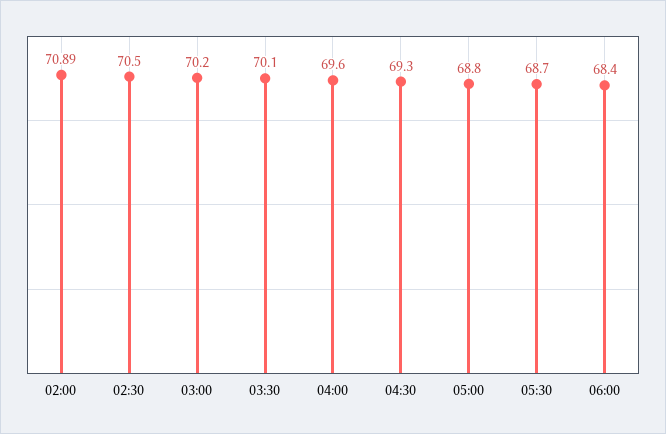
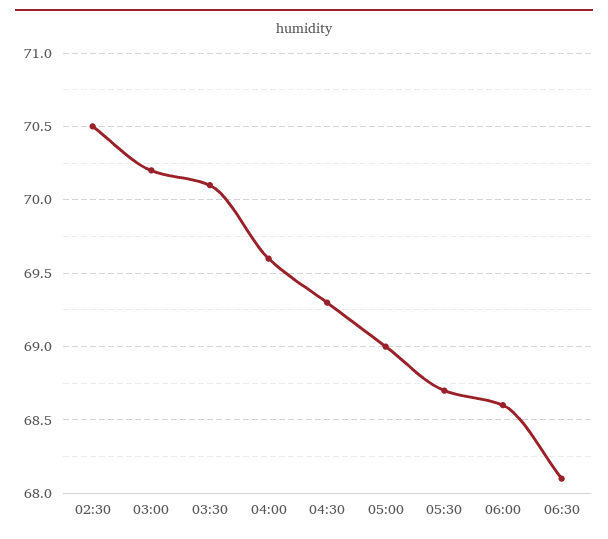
02:00: 70.89 -> none
05:00: 68.8 -> 69
06:00: 68.4 -> 68.6
06:30: none -> 68.1

